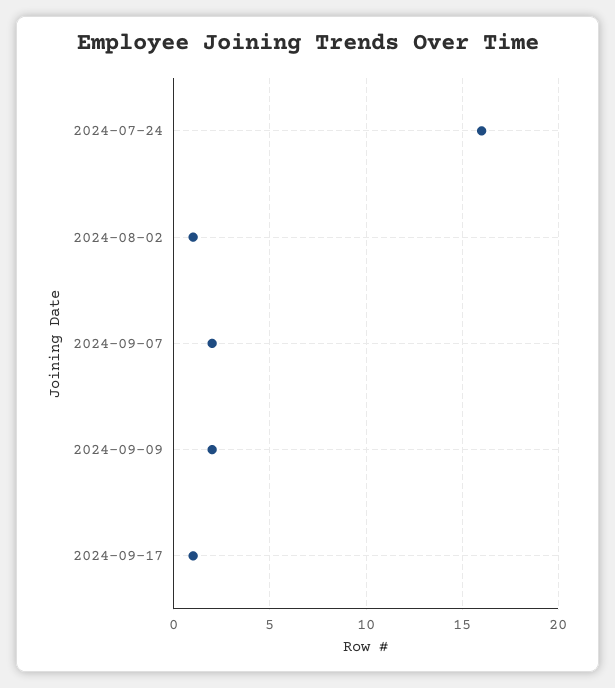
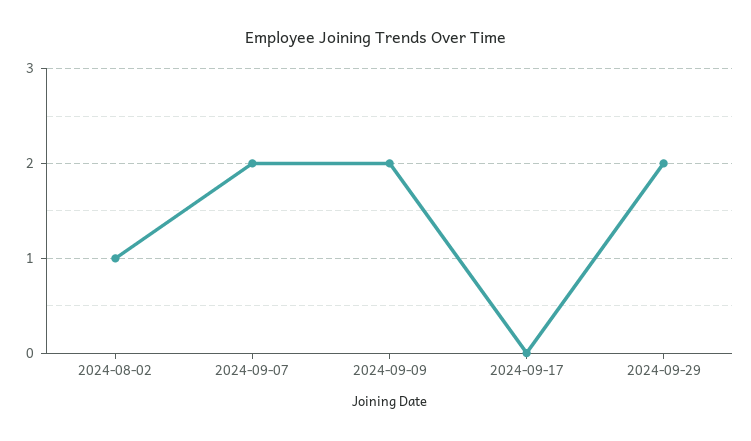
2024-07-24: 16 -> none
2024-09-17: 1 -> 0
2024-09-29: none -> 2

